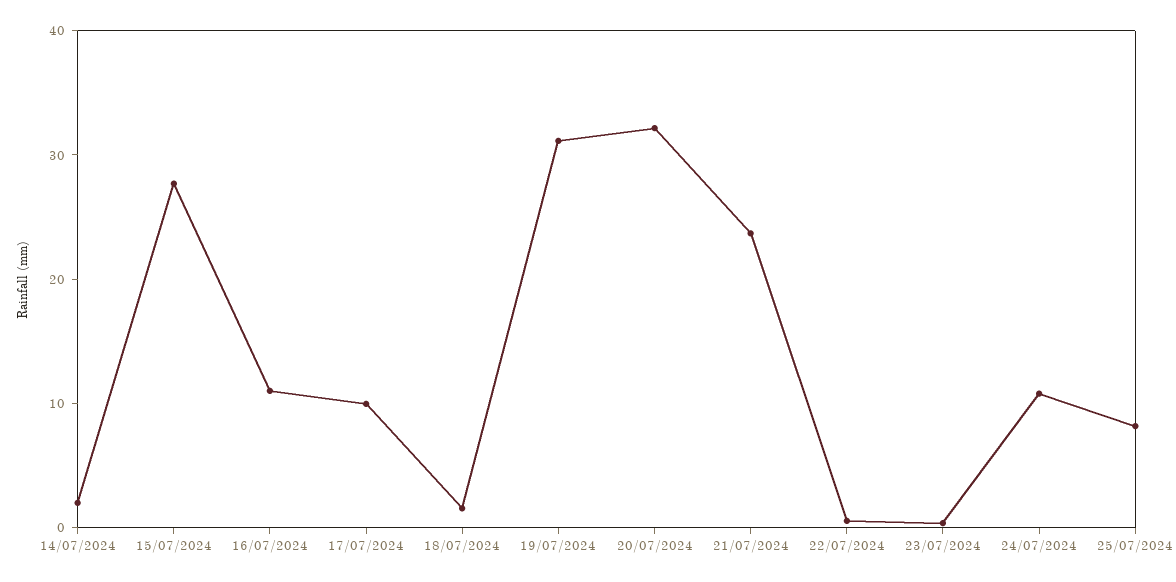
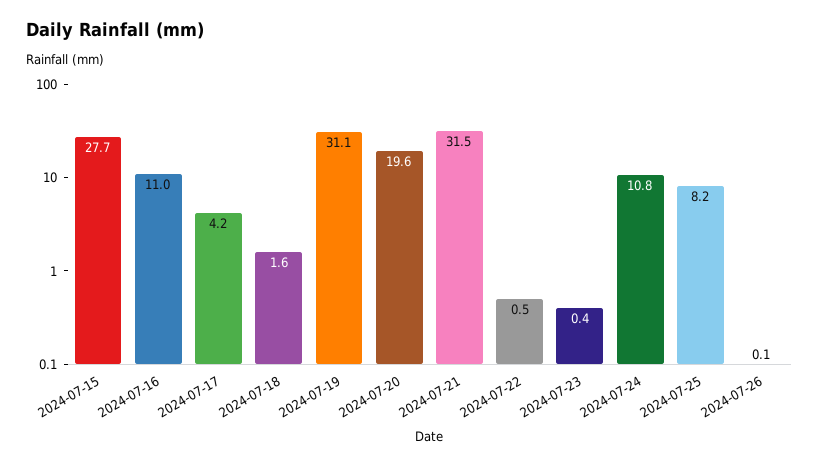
14/07/2024: 2 -> none
17/07/2024: 10 -> 4.2
20/07/2024: 32 -> 19.6
21/07/2024: 24 -> 31.5
2024-07-26: none -> 0.1

